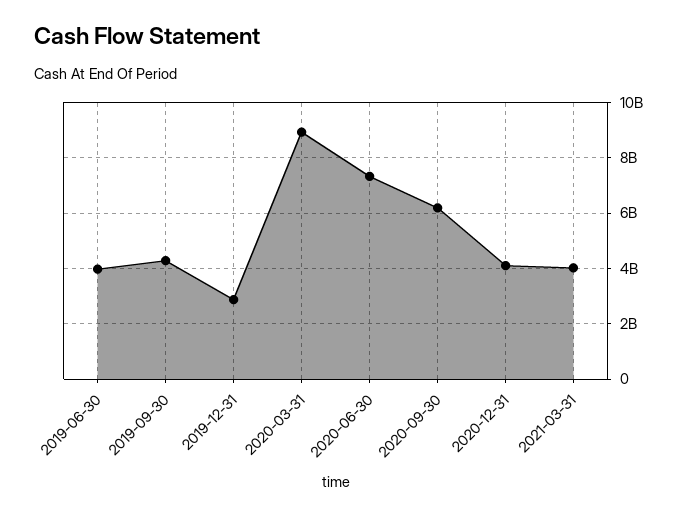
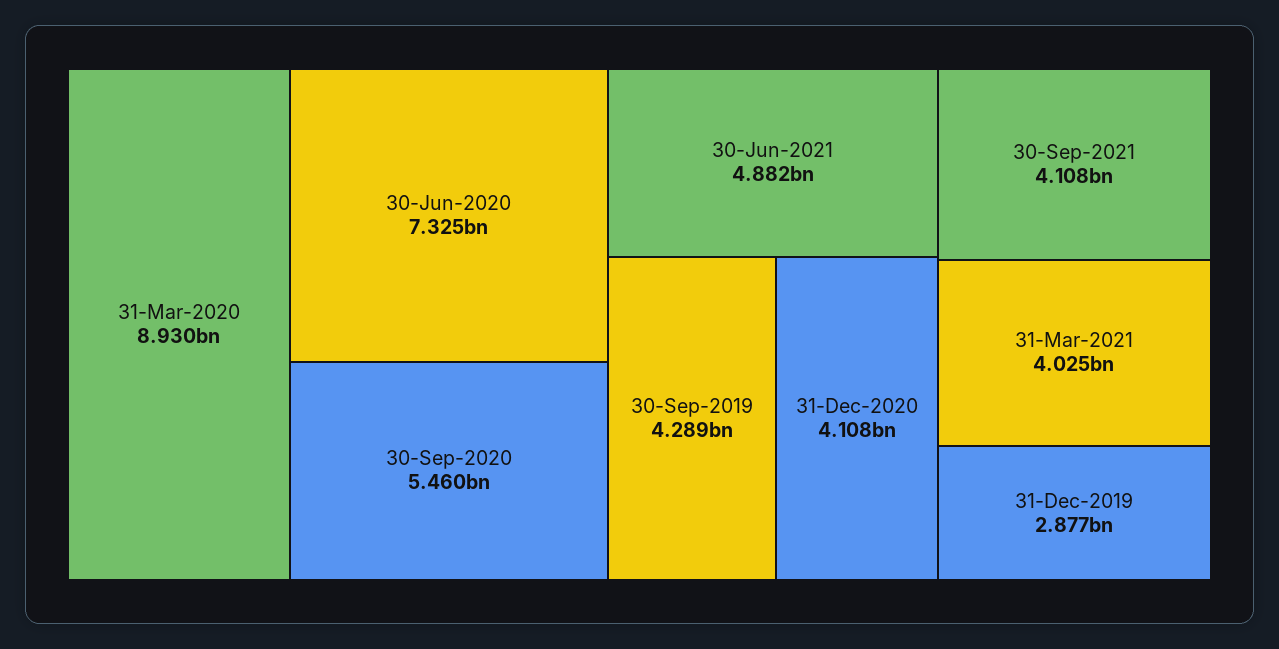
2019-06-30: 4000000000 -> none
2020-09-30: 6250000000 -> 5460000000
30-Jun-2021: none -> 4882000000
30-Sep-2021: none -> 4108000000

